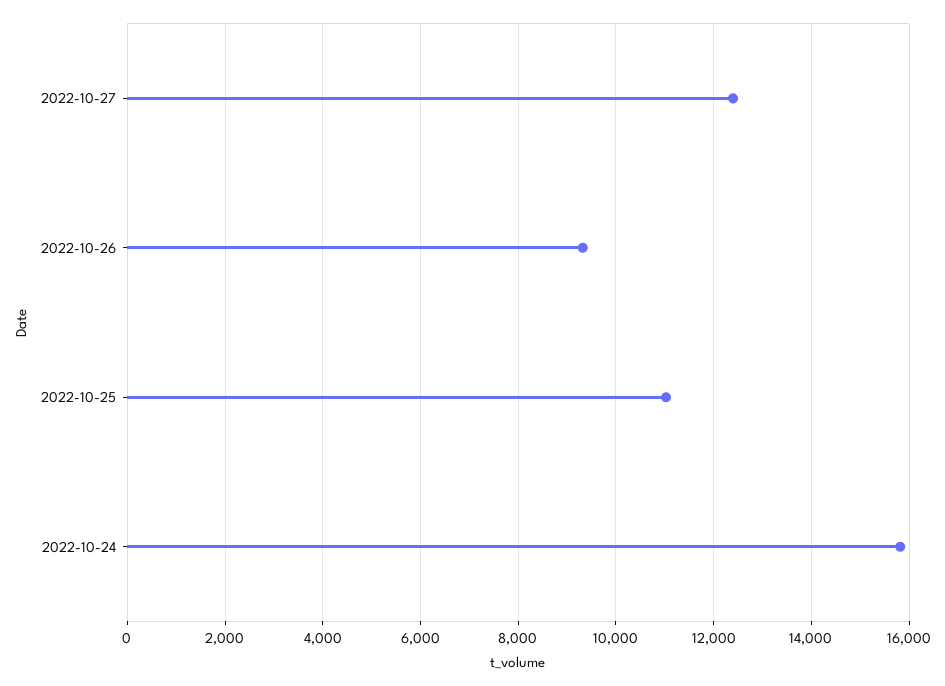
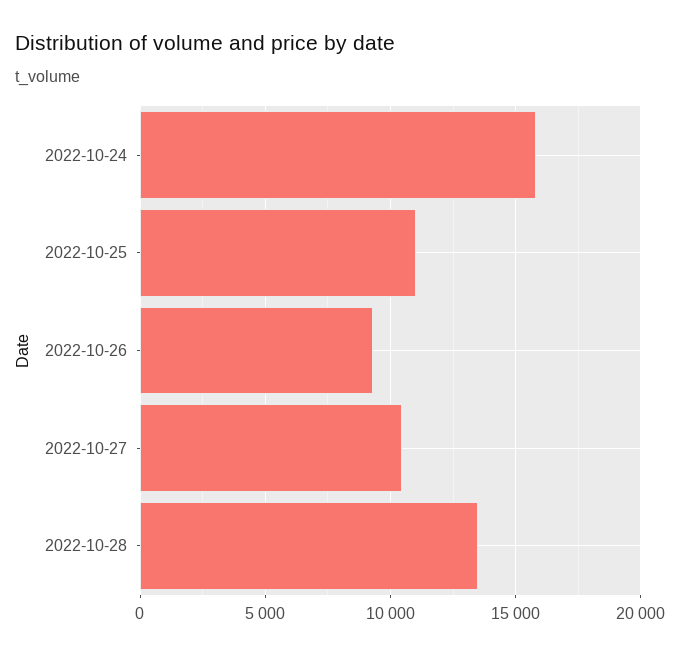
2022-10-27: 12400 -> 10500
2022-10-28: none -> 13500

